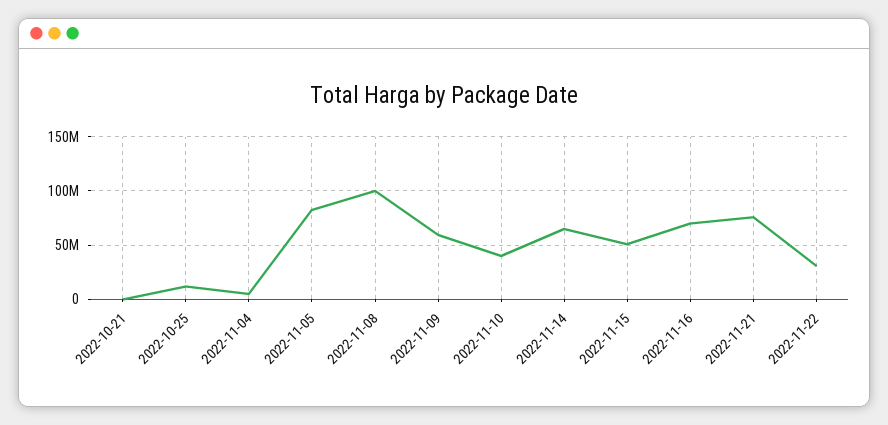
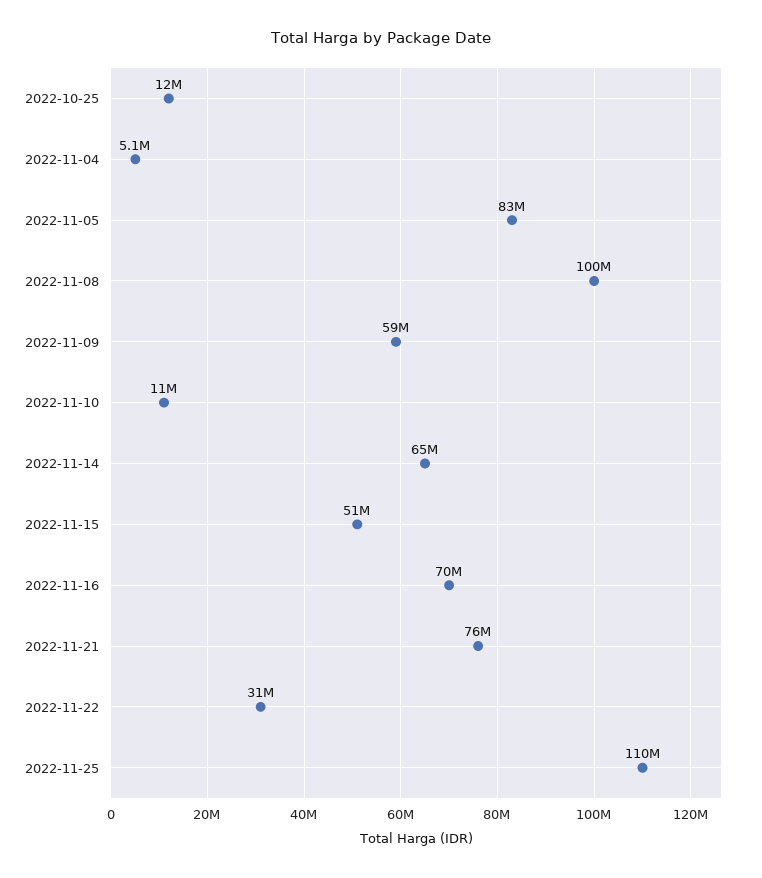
2022-10-21: 0 -> none
2022-11-10: 40000000 -> 11000000
2022-11-25: none -> 110000000

